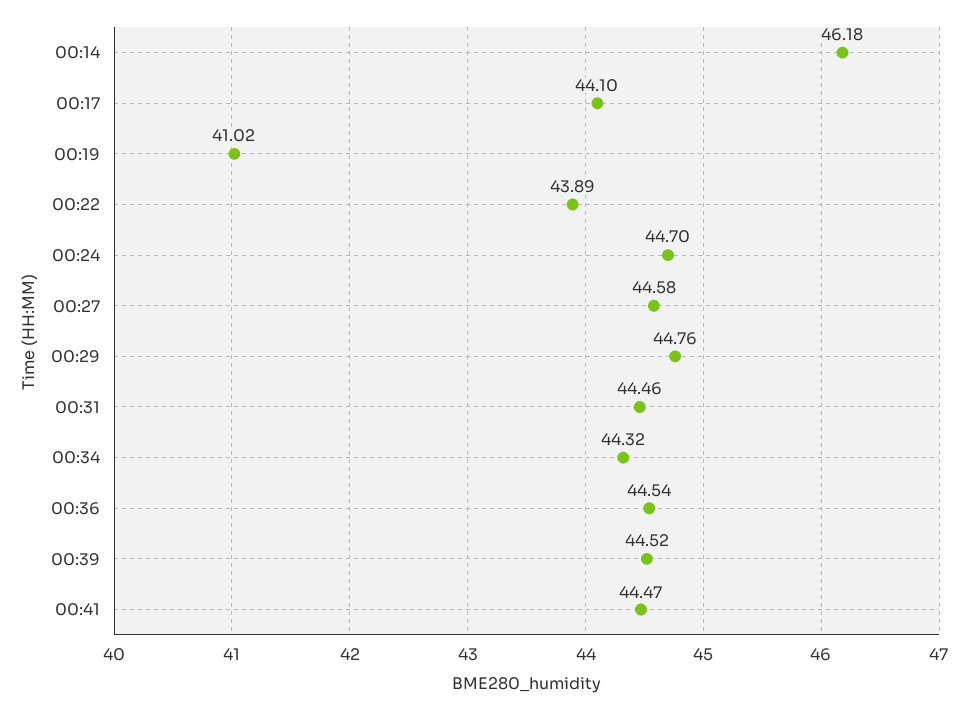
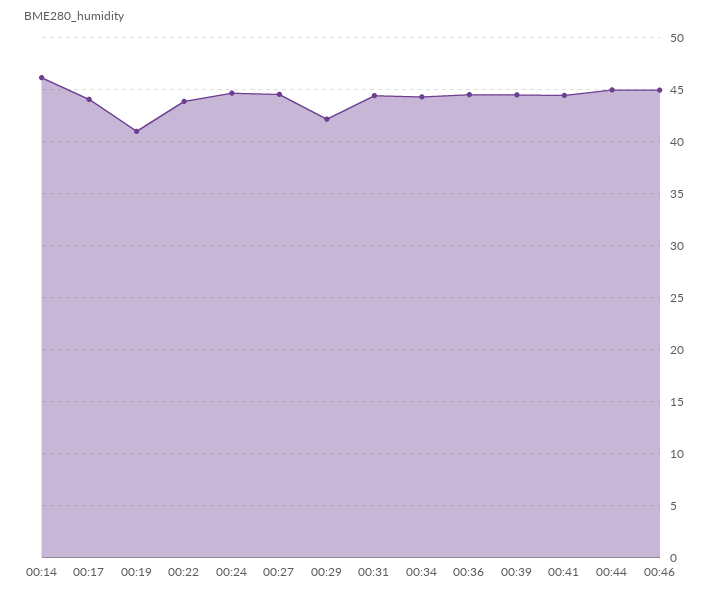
00:29: 44.76 -> 42
00:44: none -> 45
00:46: none -> 45

